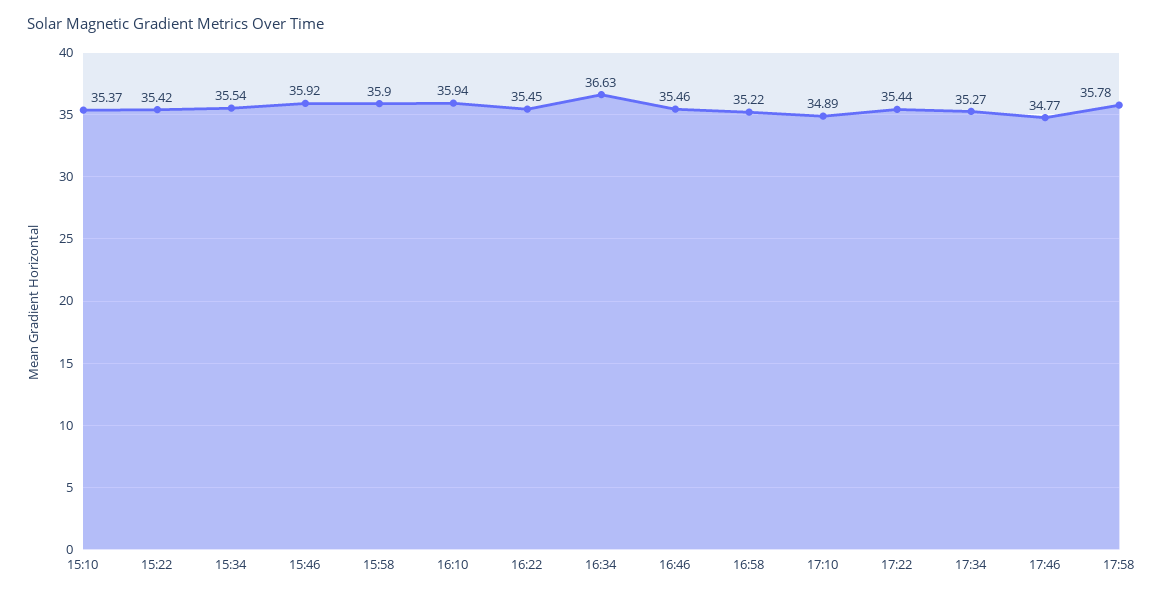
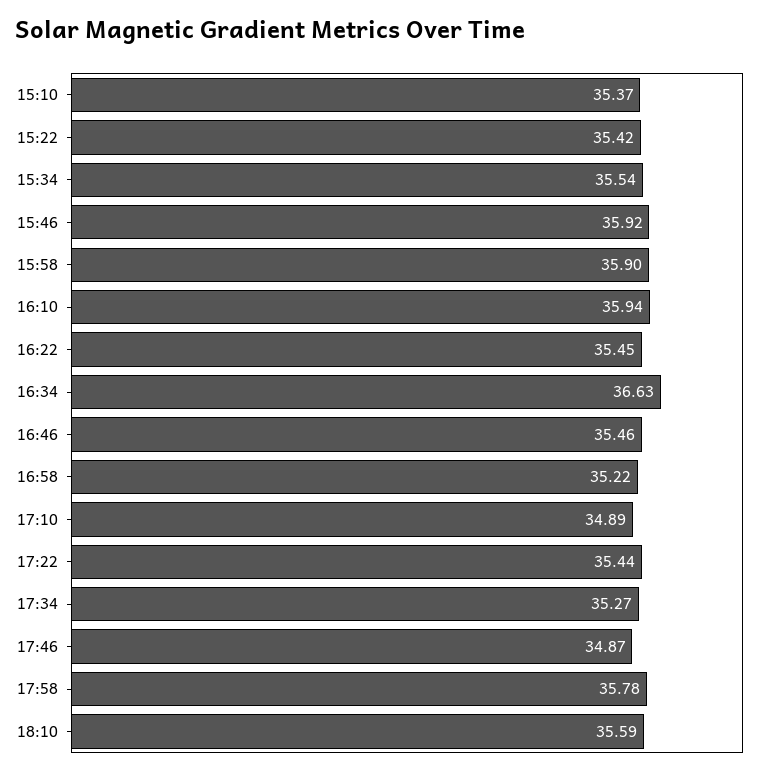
17:46: 34.77 -> 34.87
18:10: none -> 35.59

